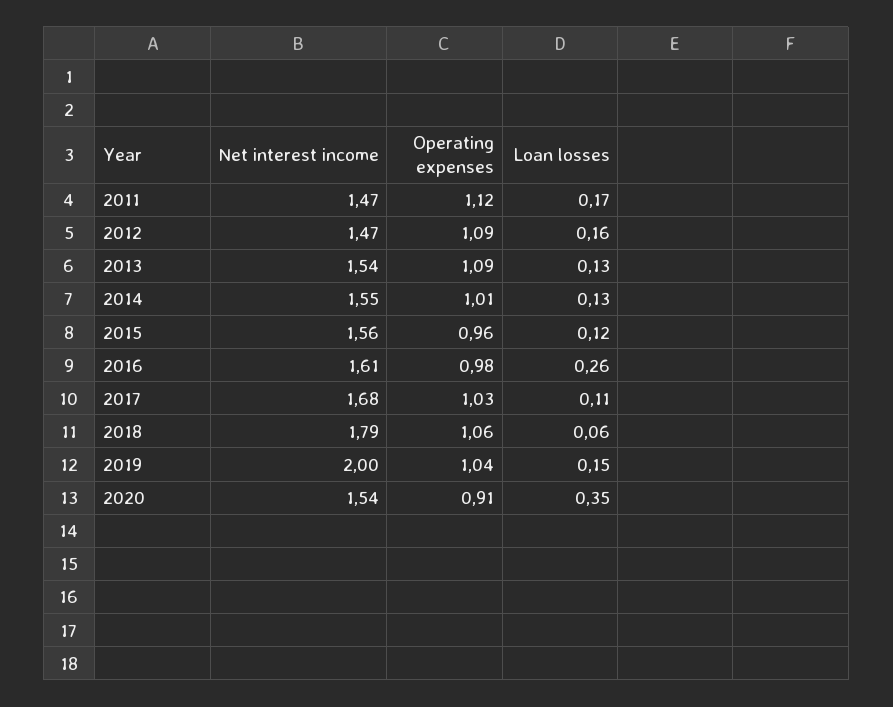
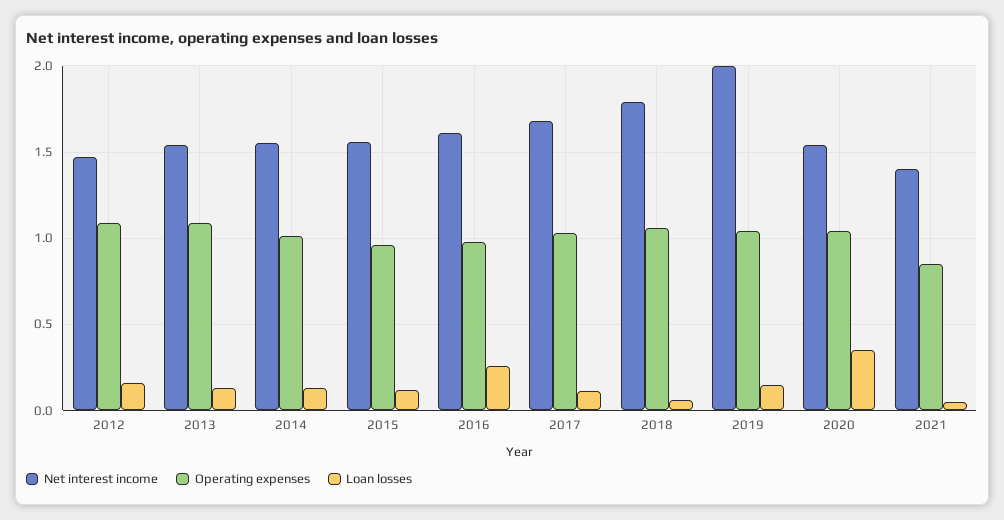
Net interest income, 2011: 1.47 -> none
Operating expenses, 2011: 1.12 -> none
Loan losses, 2011: 0.17 -> none
Operating expenses, 2020: 0.91 -> 1.05
Net interest income, 2021: none -> 1.4
Operating expenses, 2021: none -> 0.85
Loan losses, 2021: none -> 0.05

